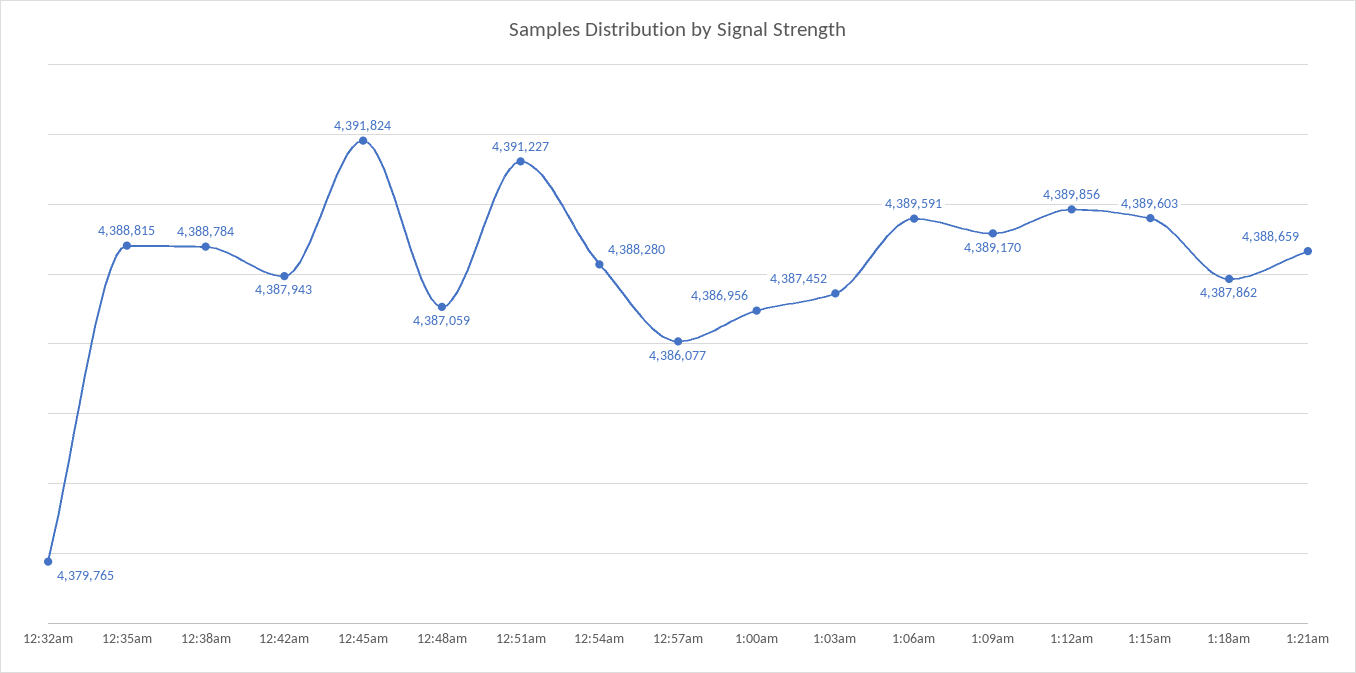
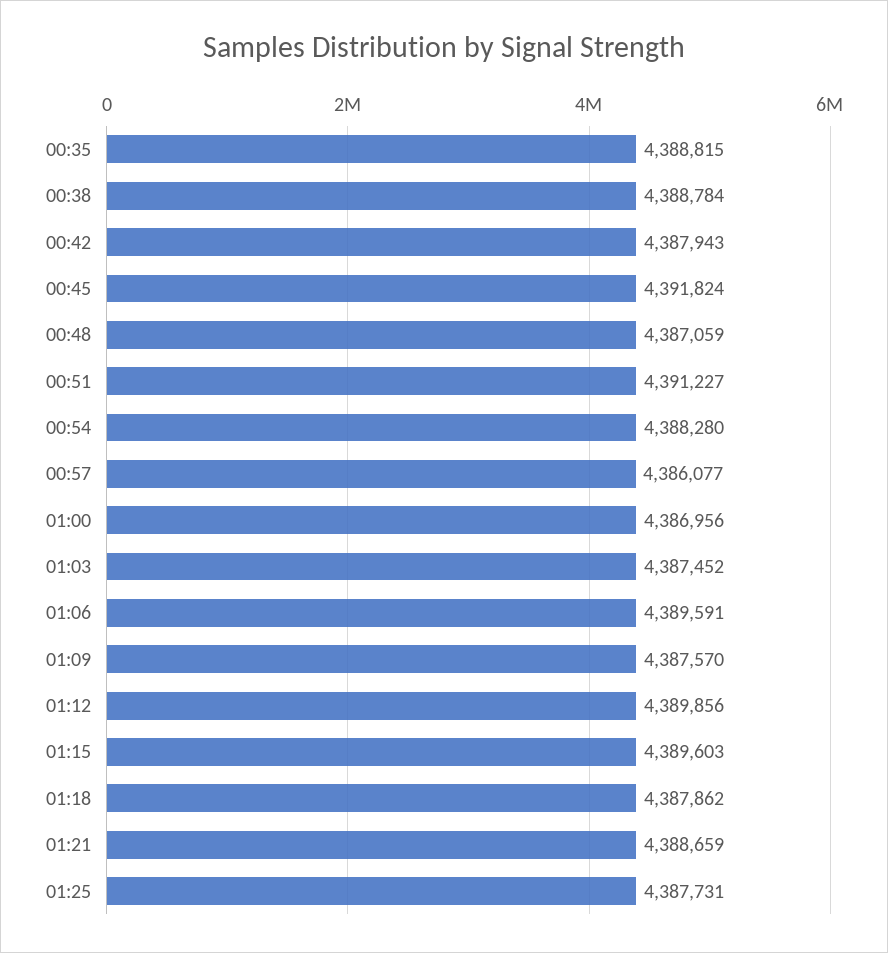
12:32am: 4379765 -> none
1:09am: 4389170 -> 4387570
01:25: none -> 4387731

